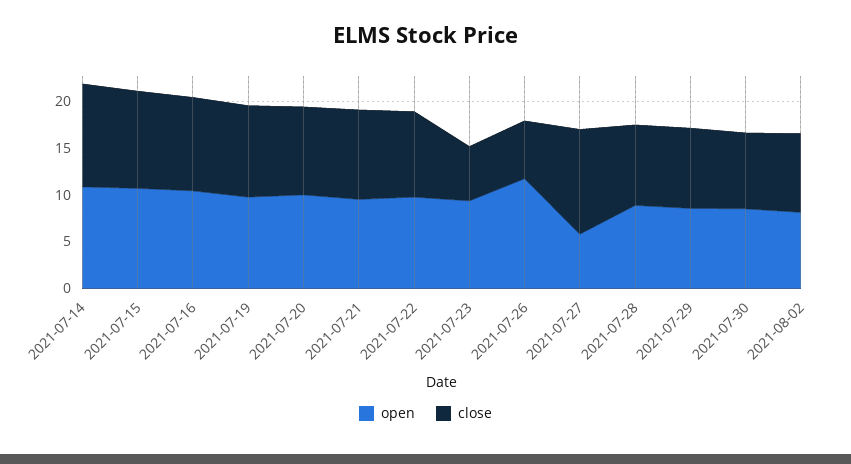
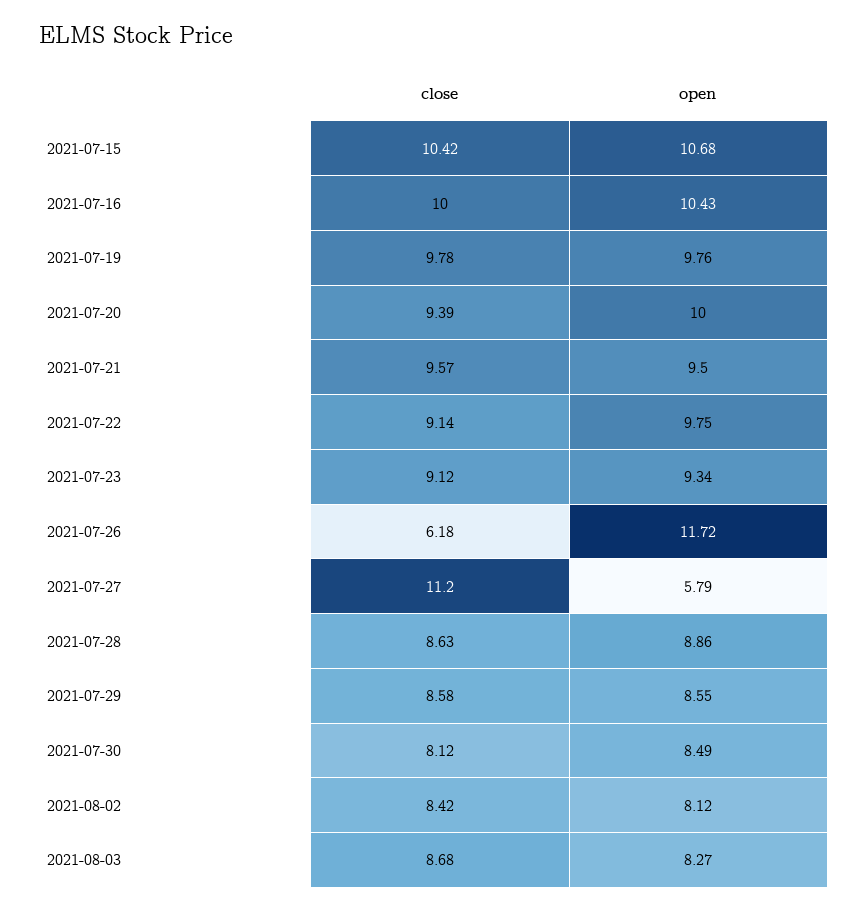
open, 2021-07-14: 11 -> none
close, 2021-07-14: 11 -> none
close, 2021-07-23: 6 -> 9.12
close, 2021-08-03: none -> 8.68
open, 2021-08-03: none -> 8.27

